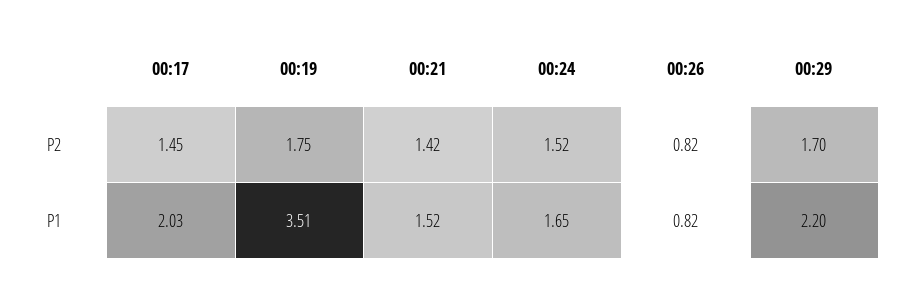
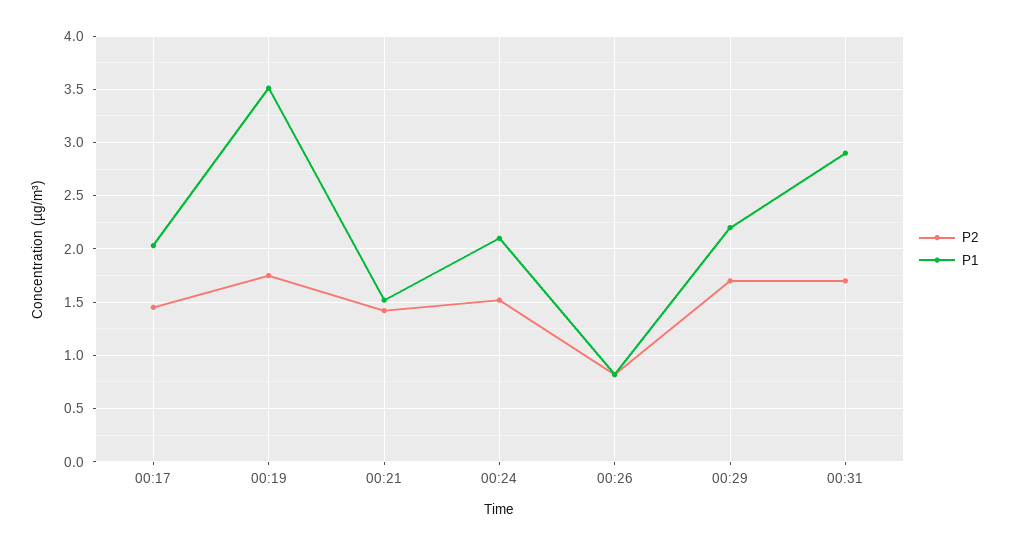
P1, 00:24: 1.65 -> 2.1
P2, 00:31: none -> 1.7
P1, 00:31: none -> 2.9

